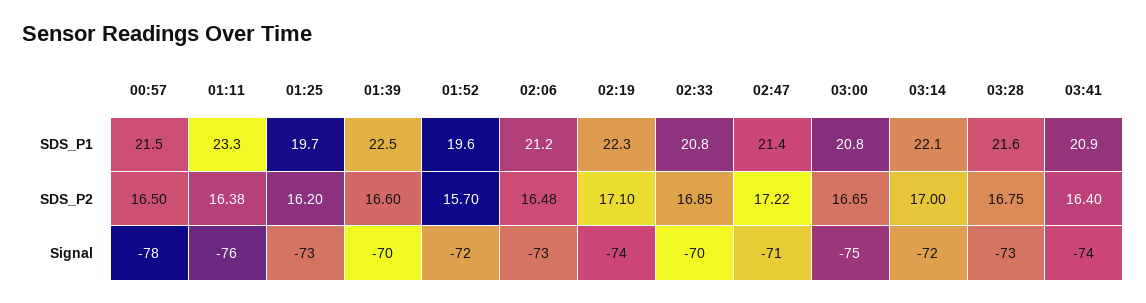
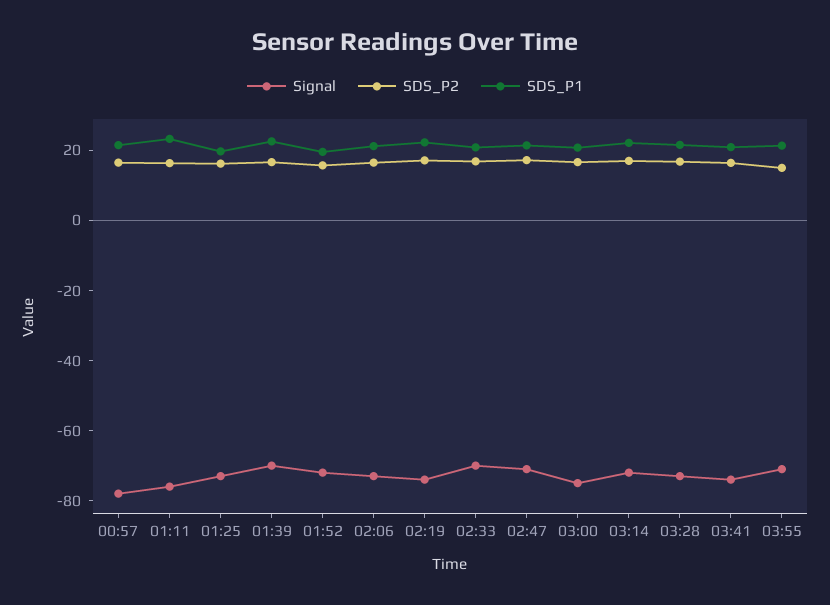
Signal, 03:55: none -> -70
SDS_P2, 03:55: none -> 15
SDS_P1, 03:55: none -> 20

